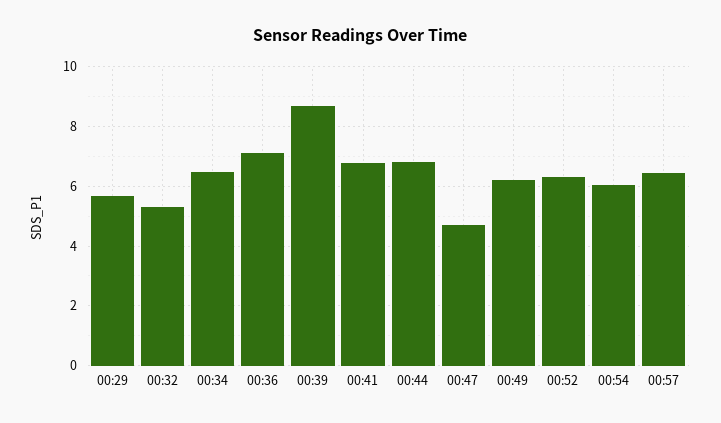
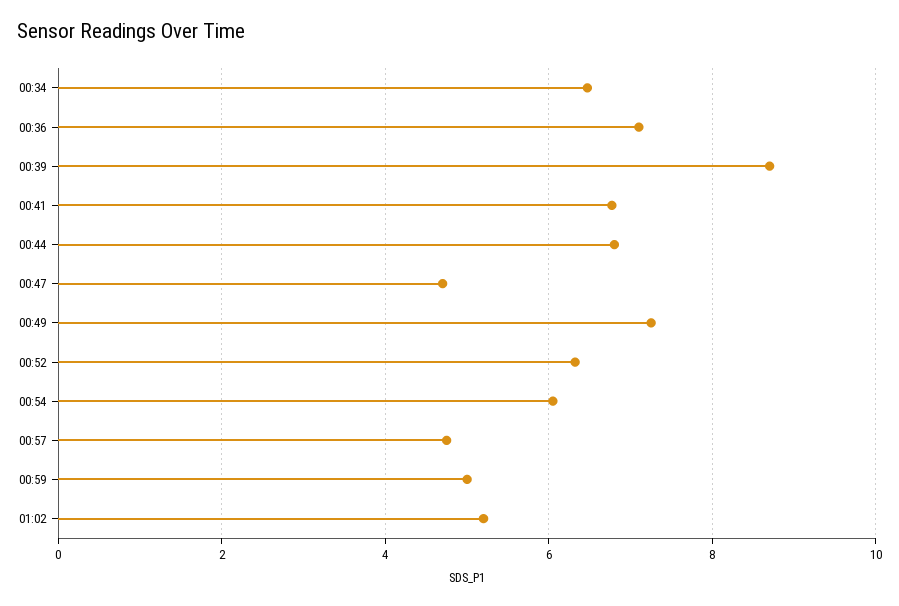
00:29: 5.75 -> none
00:32: 5.25 -> none
00:49: 6.25 -> 7.2
00:57: 6.5 -> 4.8
00:59: none -> 5
01:02: none -> 5.2

